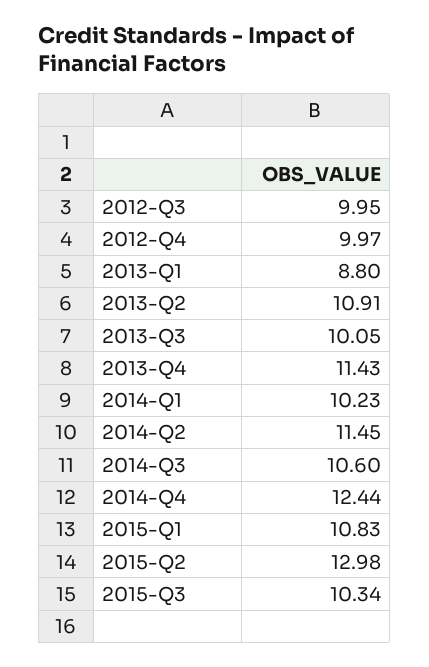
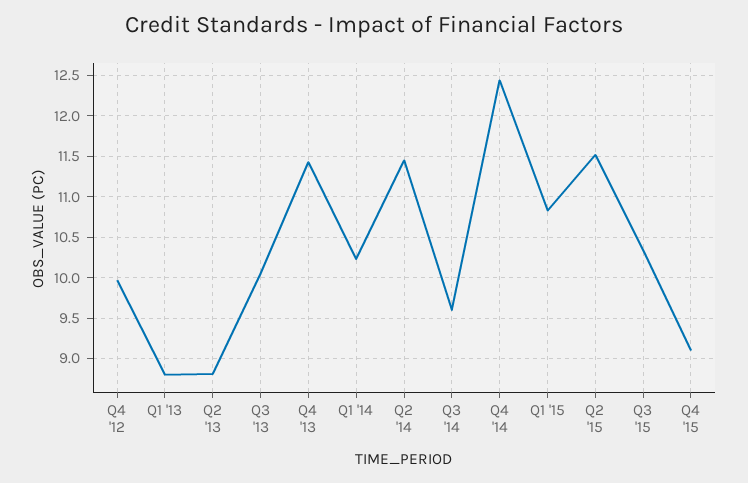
2012-Q3: 9.95 -> none
2013-Q2: 10.91 -> 8.8
2014-Q3: 10.6 -> 9.6
2015-Q2: 12.98 -> 11.5
Q4 '15: none -> 9.1

